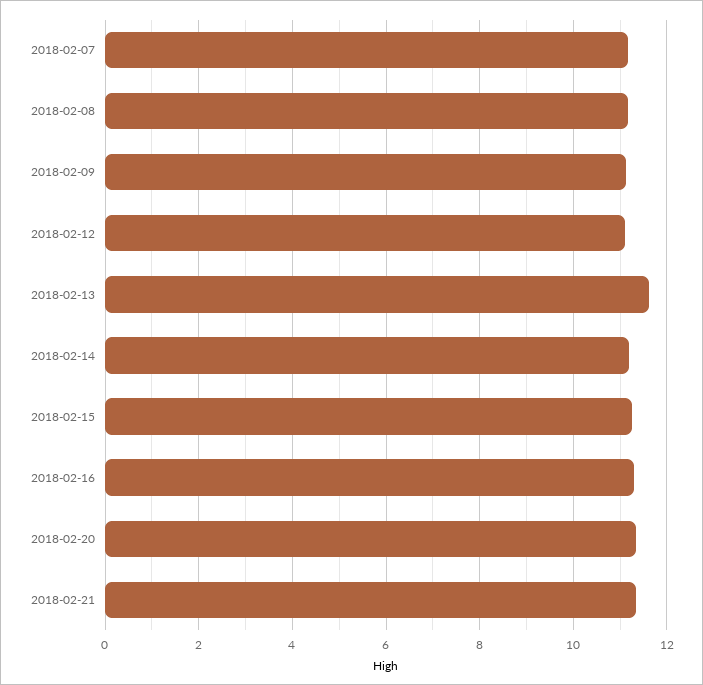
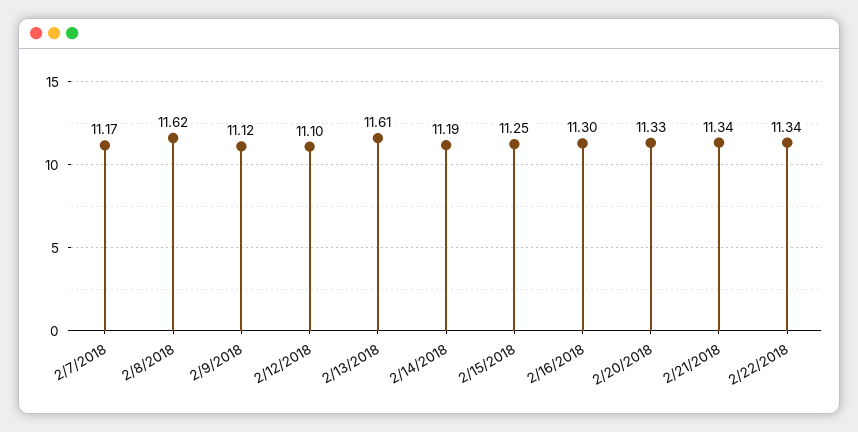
2018-02-08: 11.2 -> 11.62
2/22/2018: none -> 11.34

